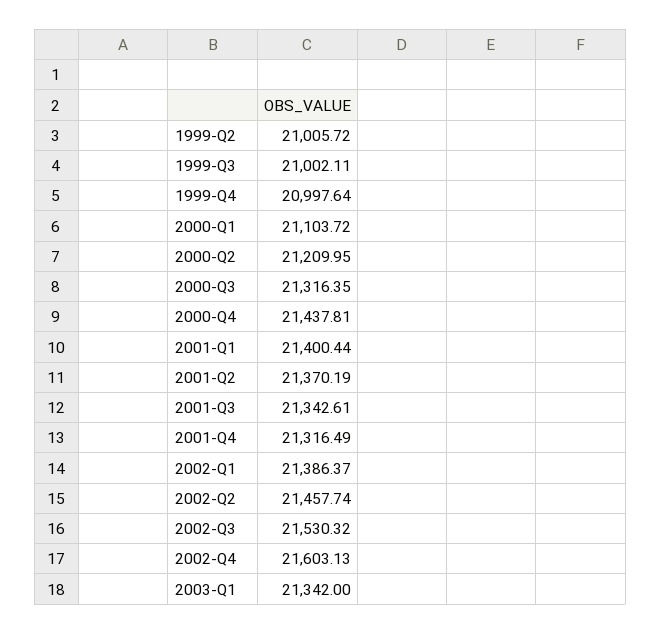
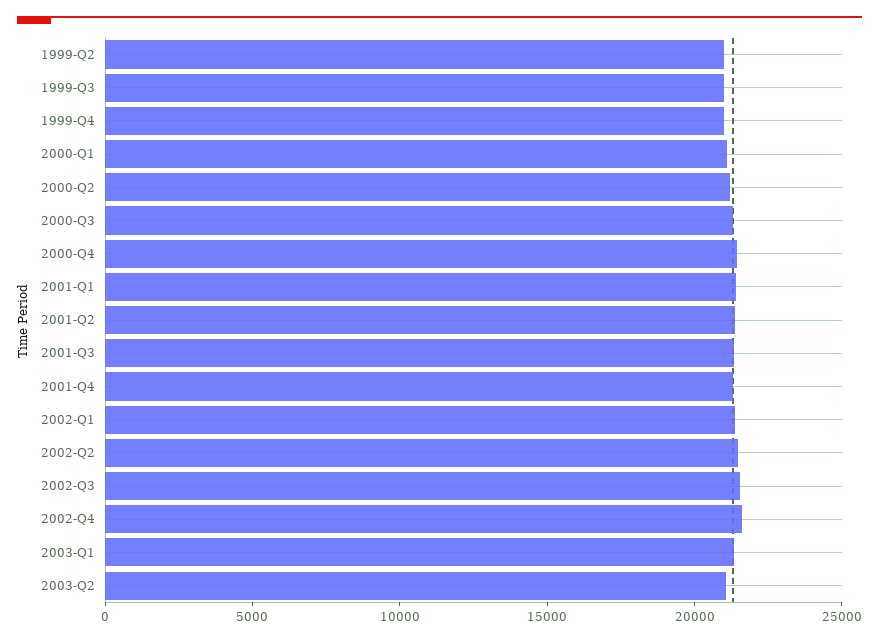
2003-Q2: none -> 21000

